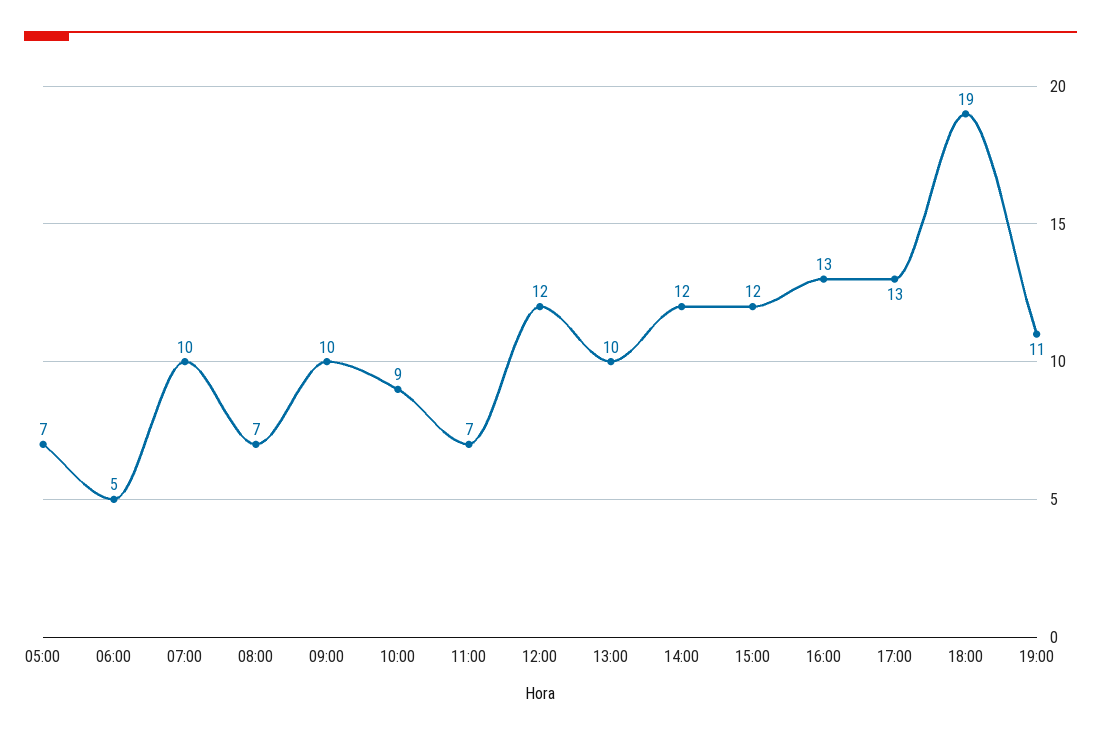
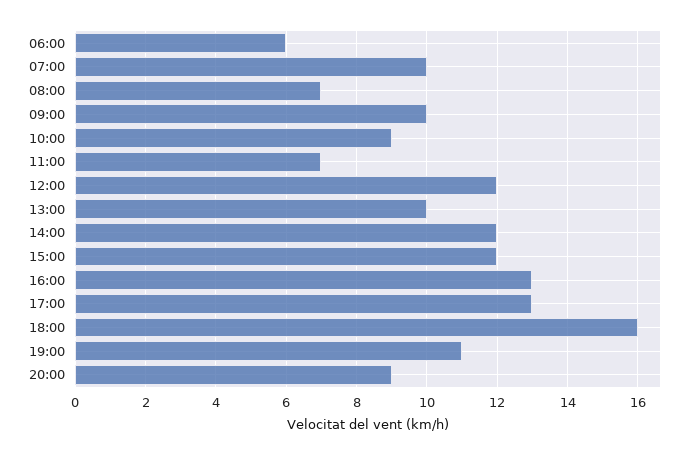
05:00: 7 -> none
06:00: 5 -> 6
18:00: 19 -> 16
20:00: none -> 9

